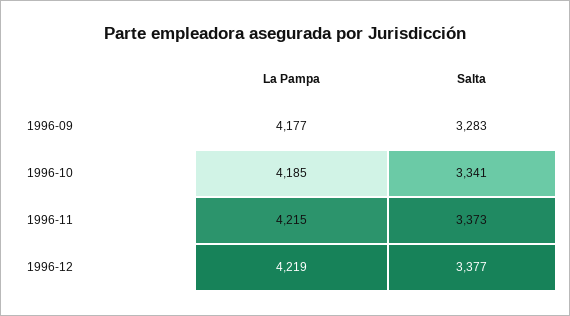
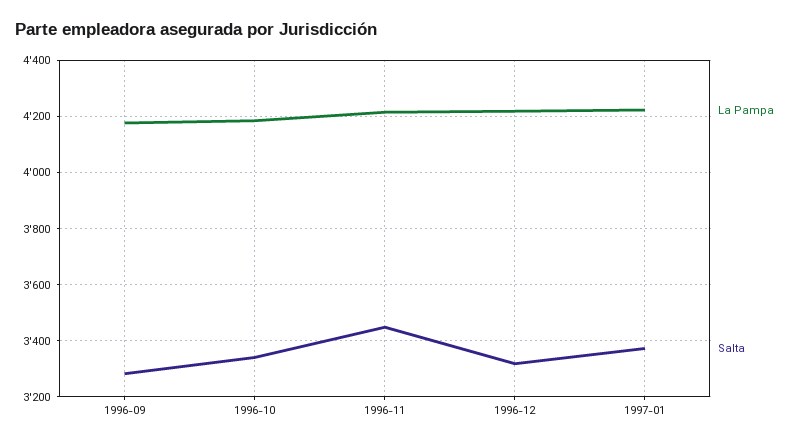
Salta, 1996-11: 3373 -> 3450
Salta, 1996-12: 3377 -> 3325
La Pampa, 1997-01: none -> 4225
Salta, 1997-01: none -> 3375

